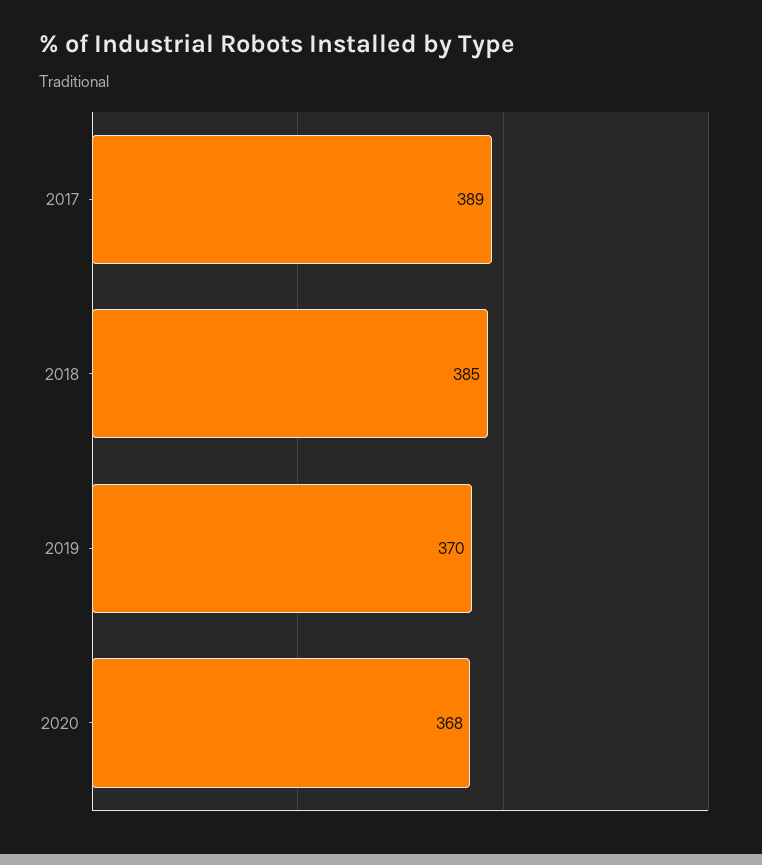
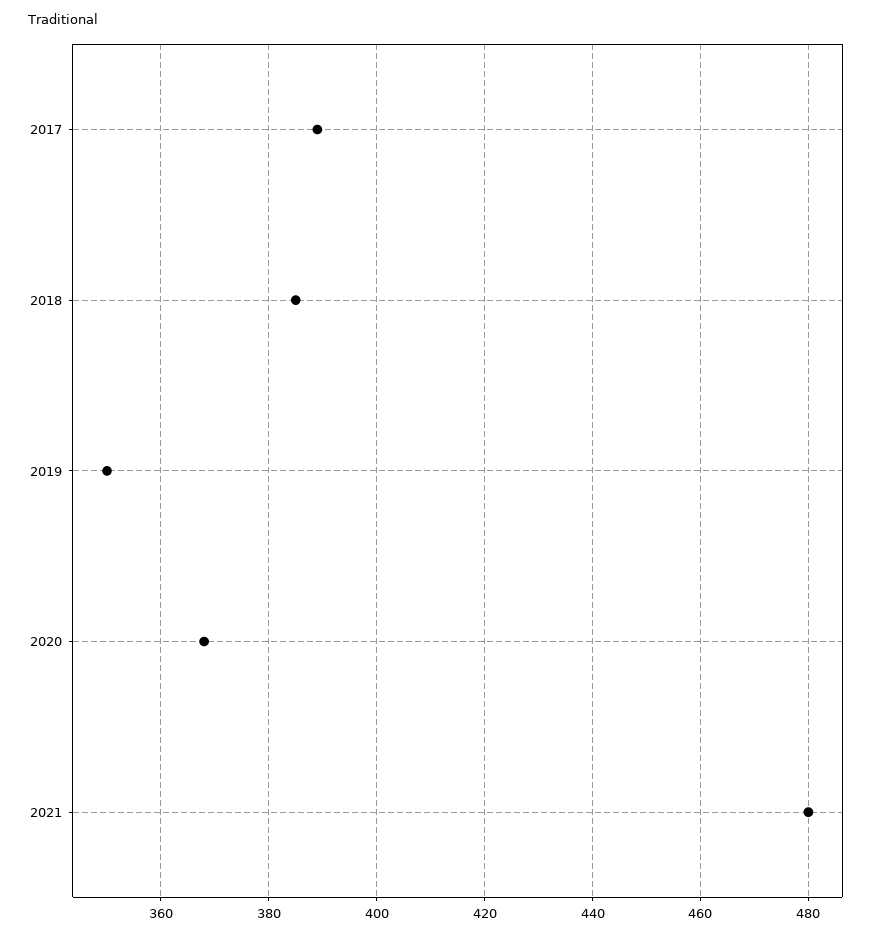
2019: 370 -> 350
2021: none -> 480

